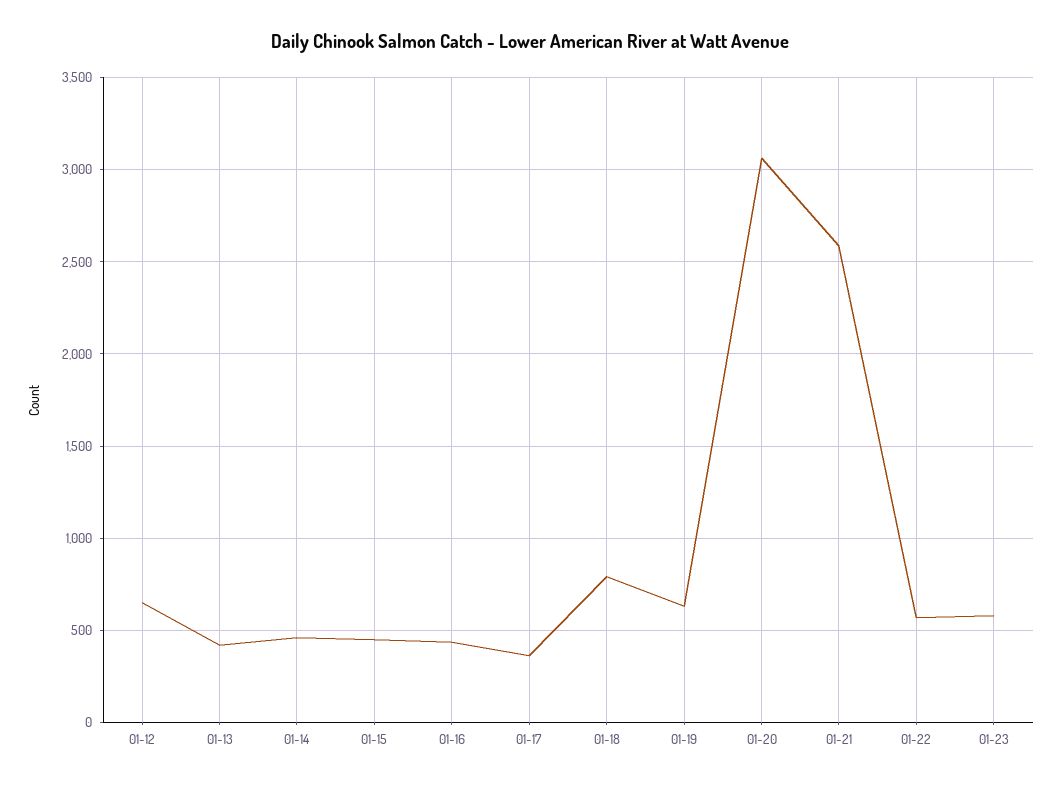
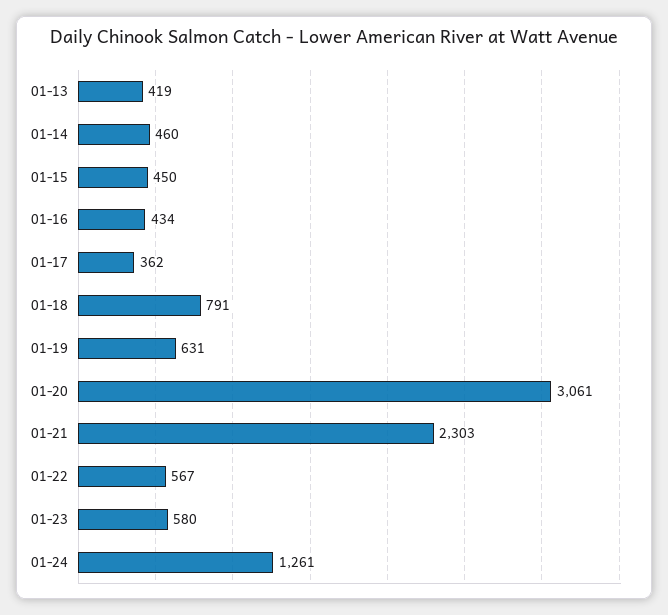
01-12: 650 -> none
01-21: 2600 -> 2303
01-24: none -> 1261

